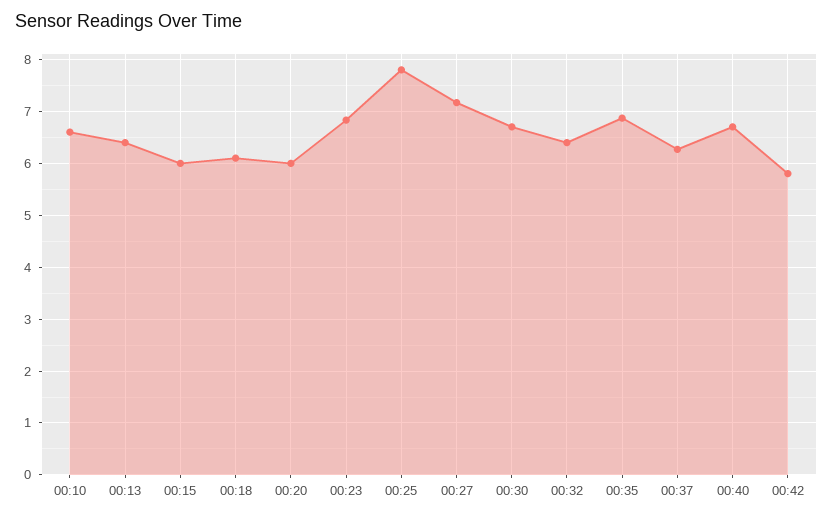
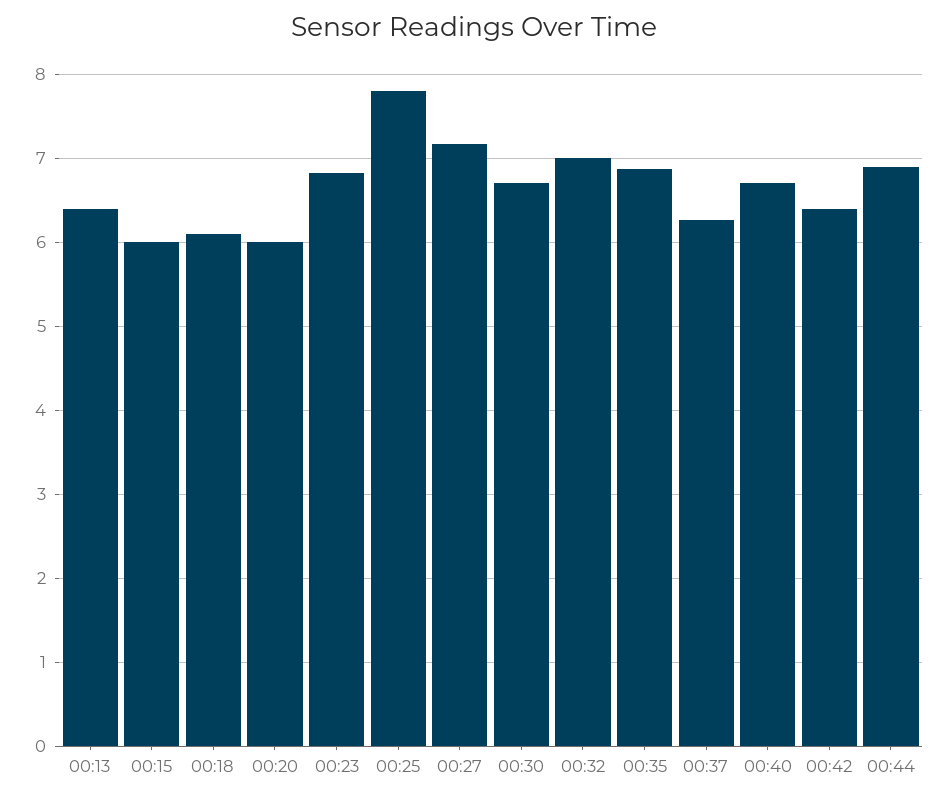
00:10: 6.6 -> none
00:32: 6.4 -> 7
00:42: 5.8 -> 6.4
00:44: none -> 6.9

